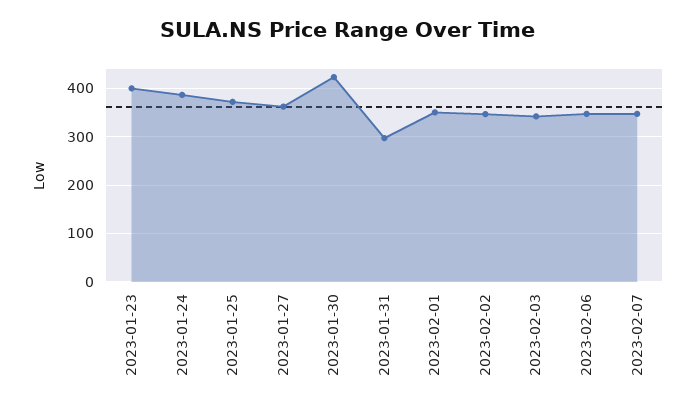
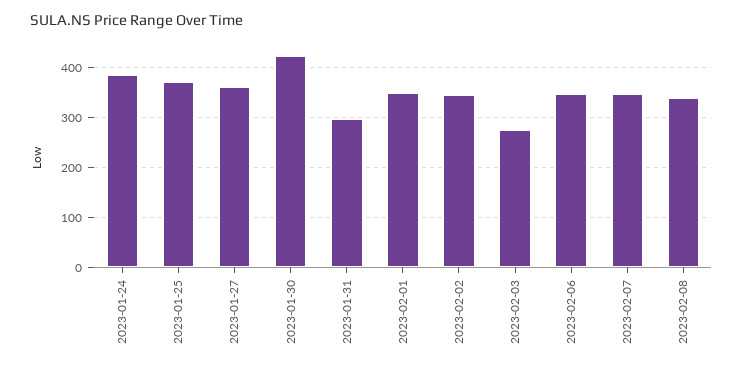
2023-01-23: 400 -> none
2023-02-03: 340 -> 280
2023-02-08: none -> 340

